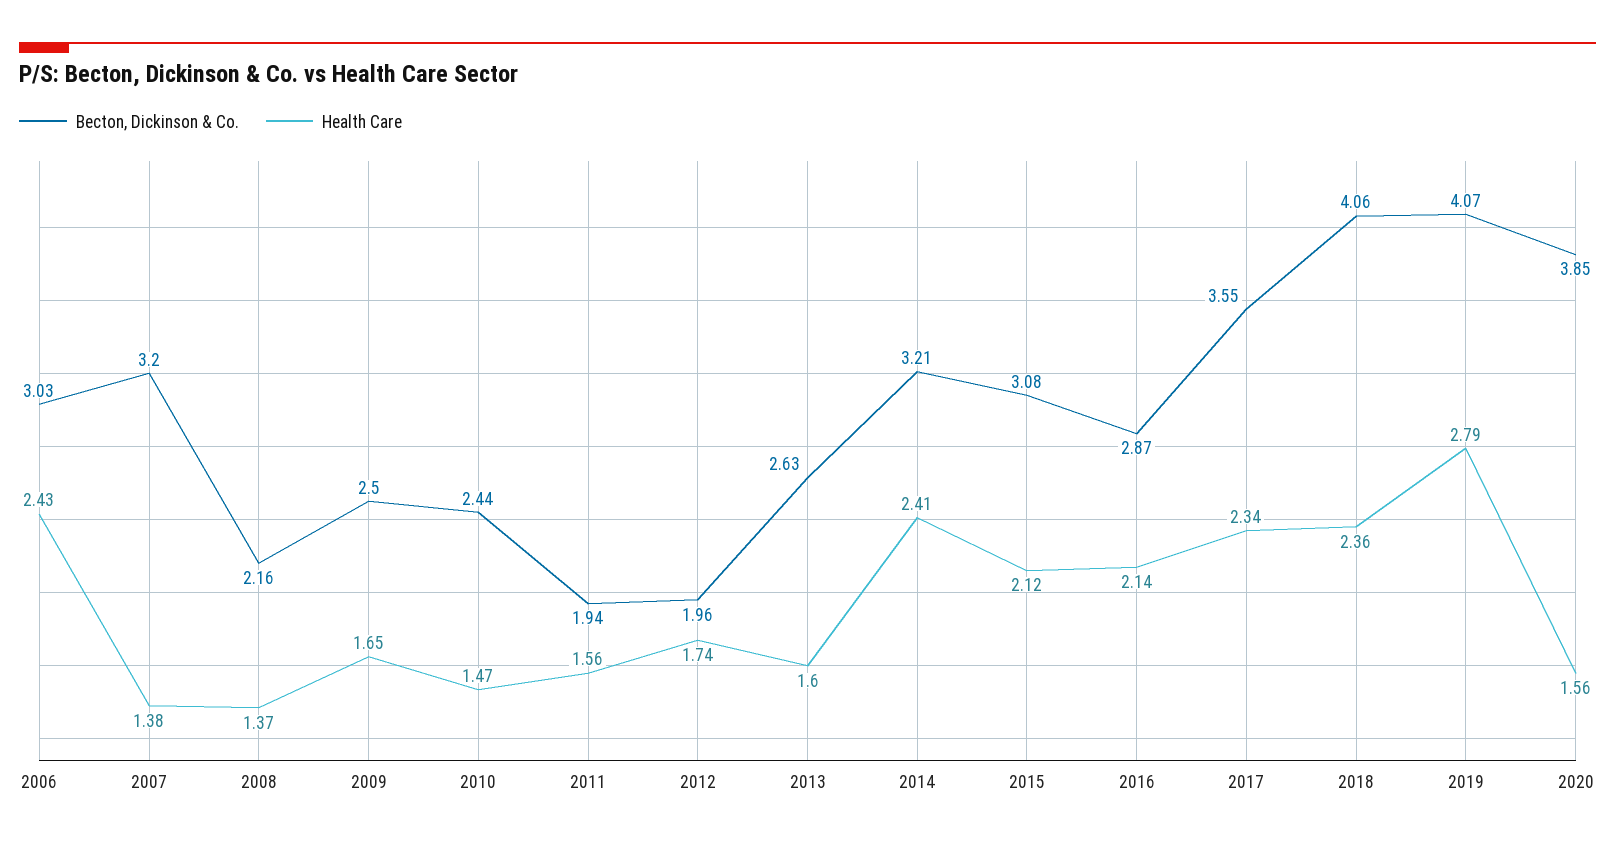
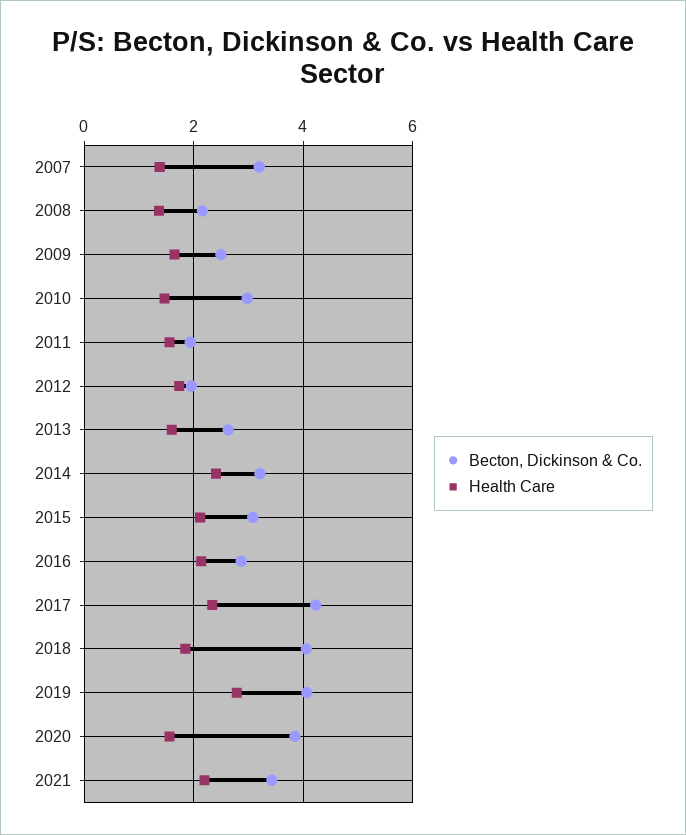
Becton, Dickinson & Co., 2006: 3.03 -> none
Health Care, 2006: 2.43 -> none
Becton, Dickinson & Co., 2010: 2.44 -> 3
Becton, Dickinson & Co., 2017: 3.55 -> 4.2
Health Care, 2018: 2.36 -> 1.8
Becton, Dickinson & Co., 2021: none -> 3.4
Health Care, 2021: none -> 2.2

